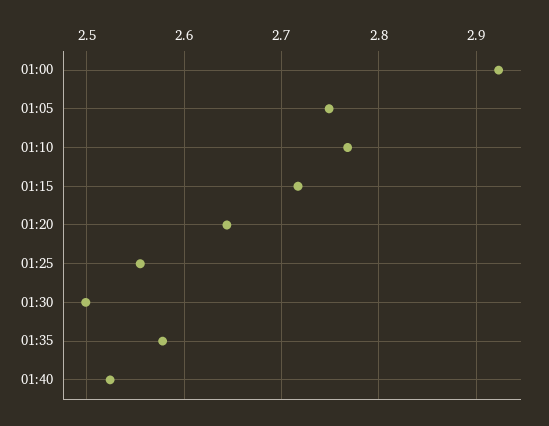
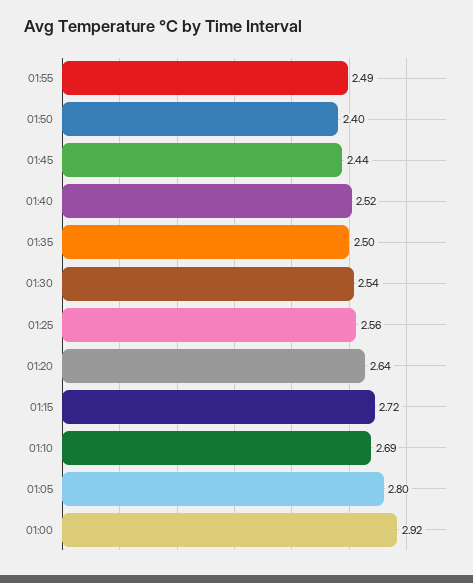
01:05: 2.75 -> 2.8
01:10: 2.77 -> 2.69
01:30: 2.5 -> 2.54
01:35: 2.58 -> 2.5
01:55: none -> 2.49
01:50: none -> 2.4
01:45: none -> 2.44

